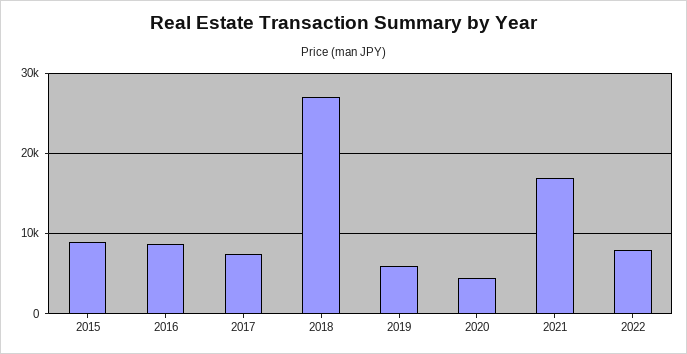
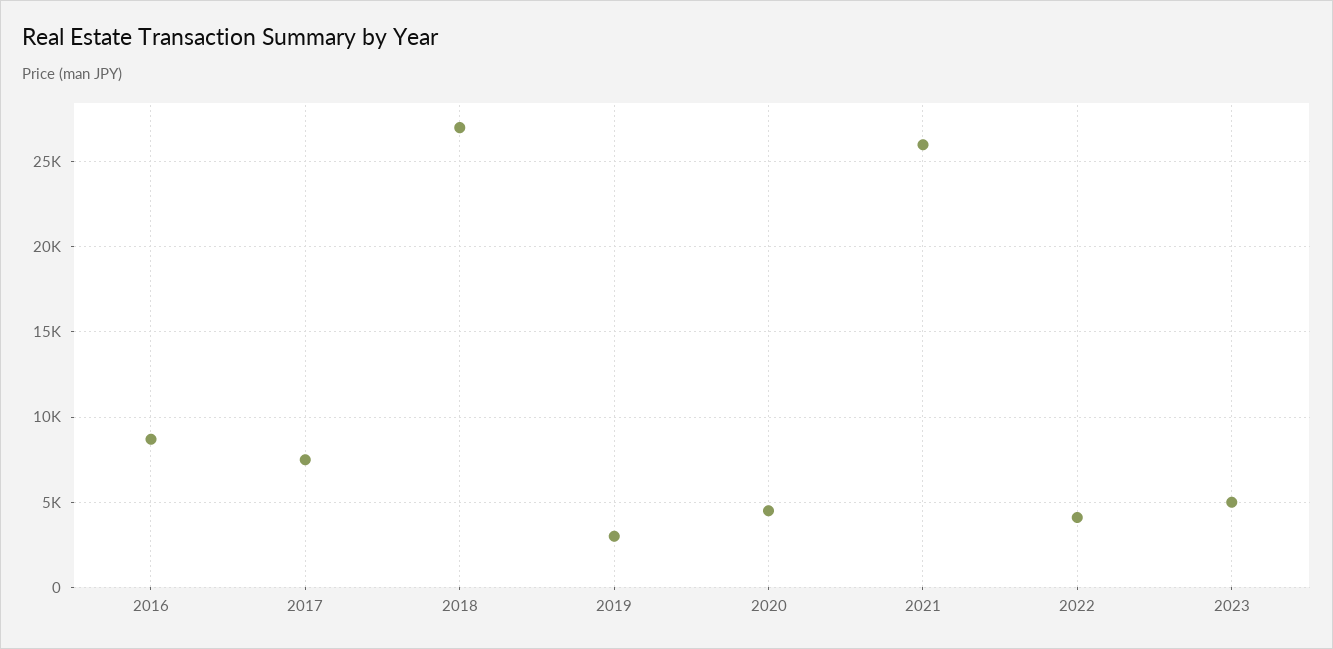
2015: 9000 -> none
2019: 6000 -> 3000
2021: 17000 -> 26000
2022: 8000 -> 4000
2023: none -> 5000

